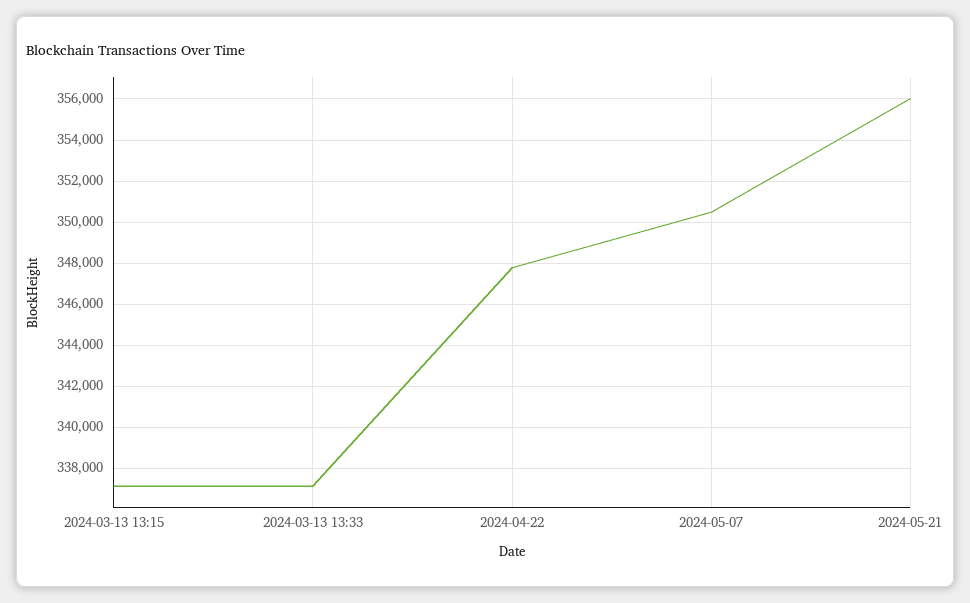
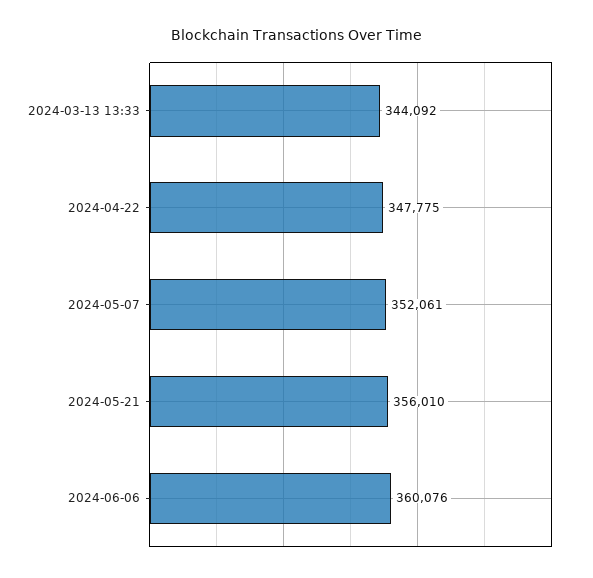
2024-03-13 13:15: 337000 -> none
2024-03-13 13:33: 337000 -> 344092
2024-05-07: 350500 -> 352061
2024-06-06: none -> 360076

